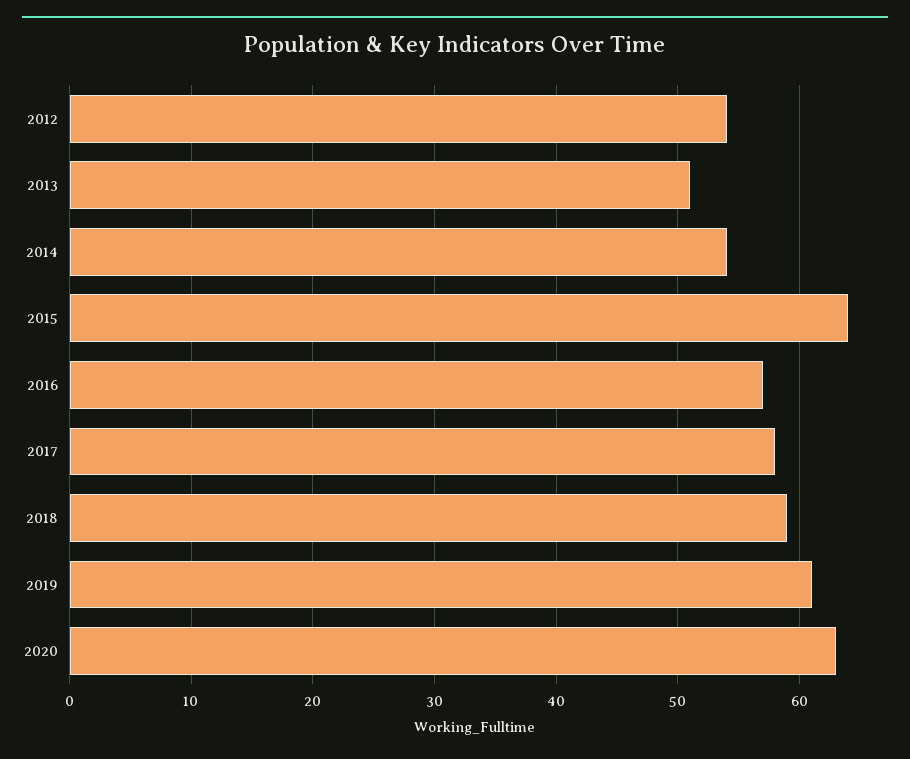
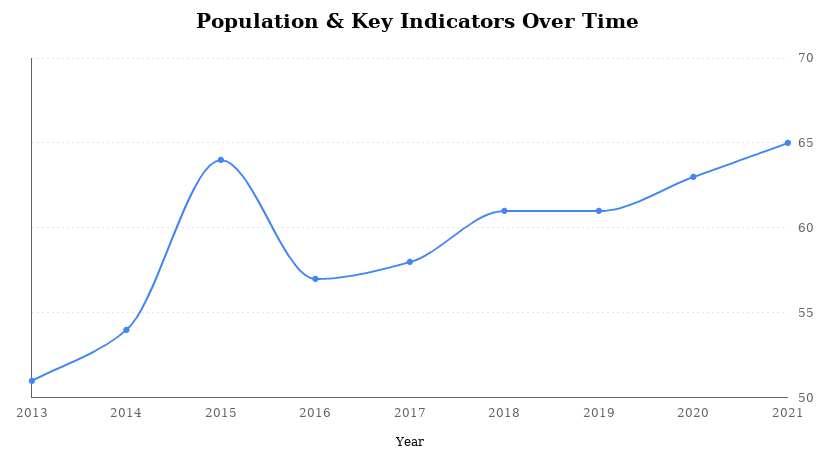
2012: 54 -> none
2018: 59 -> 61
2021: none -> 65

